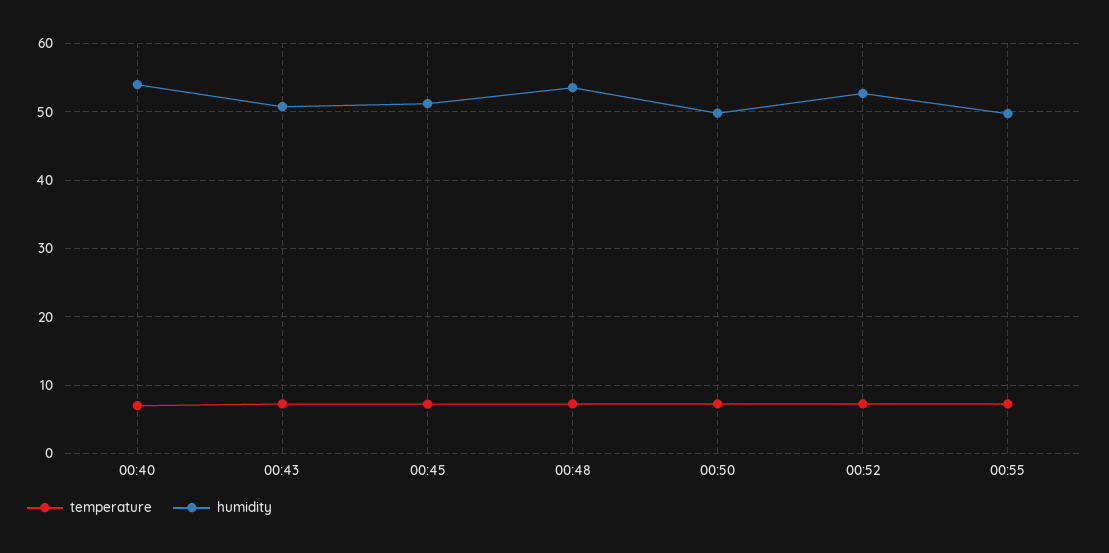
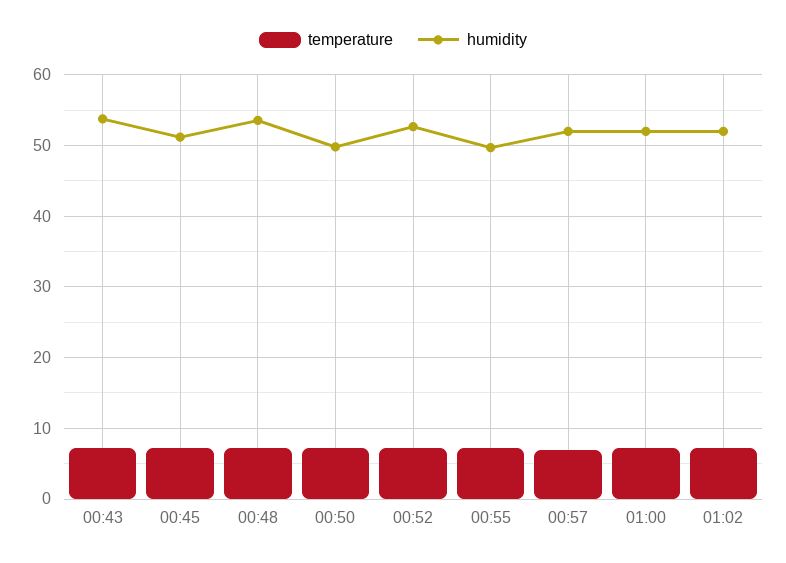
temperature, 00:40: 7 -> none
humidity, 00:40: 54 -> none
humidity, 00:43: 51 -> 54
temperature, 00:57: none -> 7
humidity, 00:57: none -> 52
temperature, 01:00: none -> 7
humidity, 01:00: none -> 52
temperature, 01:02: none -> 7
humidity, 01:02: none -> 52

